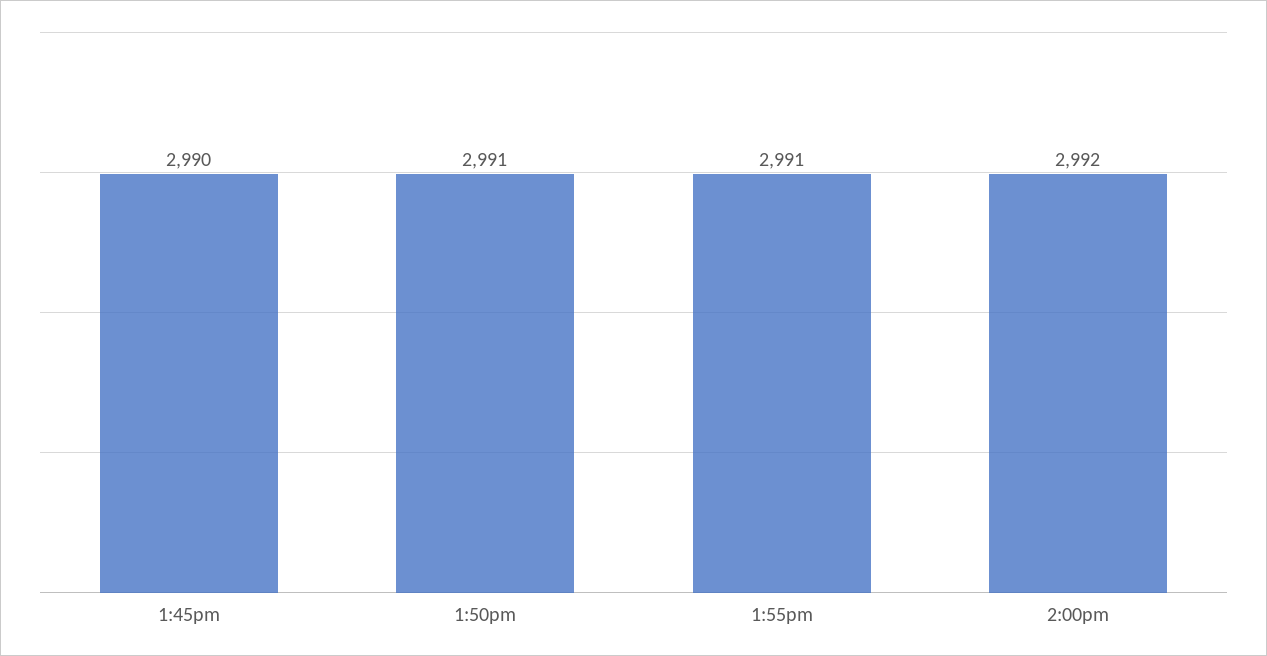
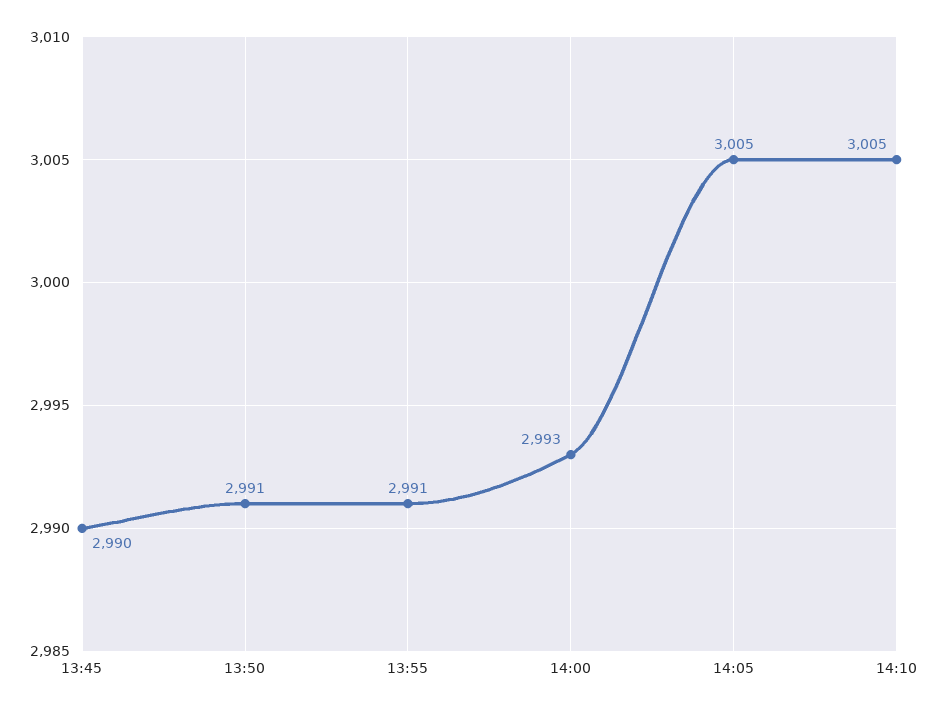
2:00pm: 2992 -> 2993
14:05: none -> 3005
14:10: none -> 3005

